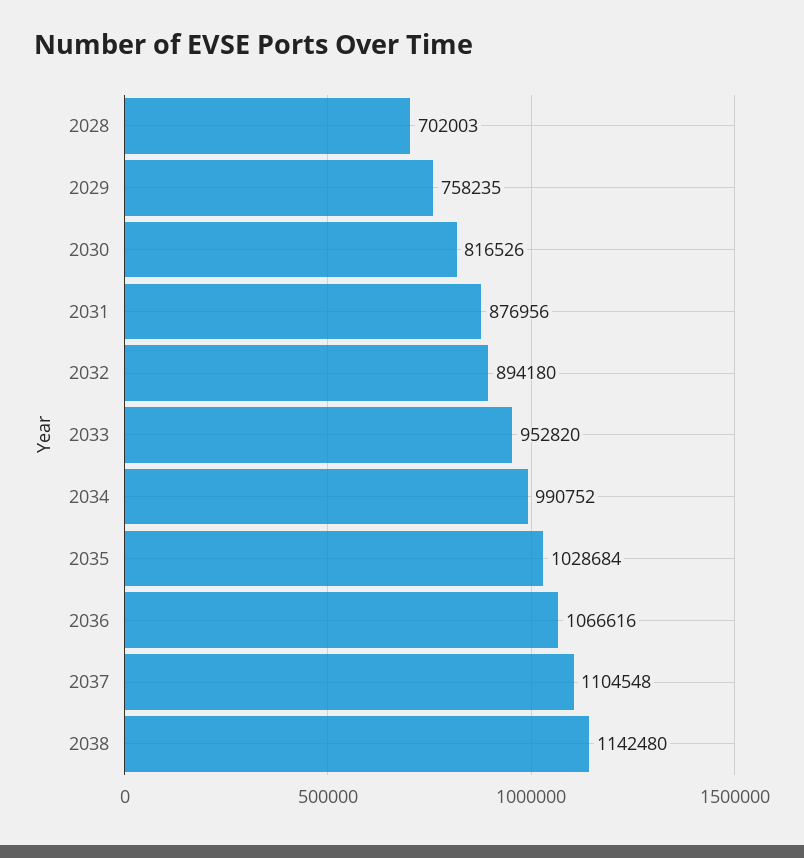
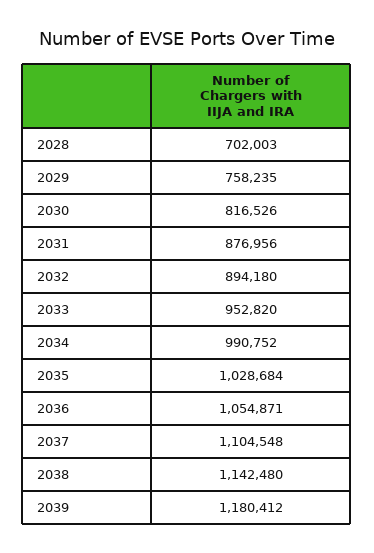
2036: 1066616 -> 1054871
2039: none -> 1180412

